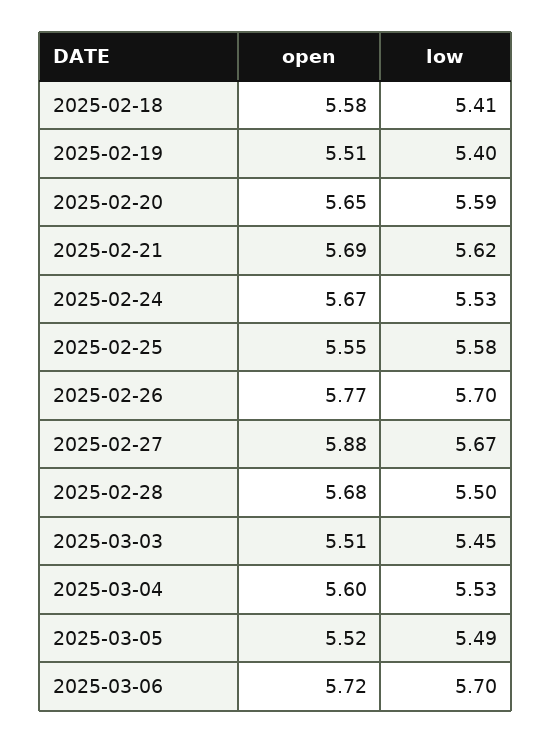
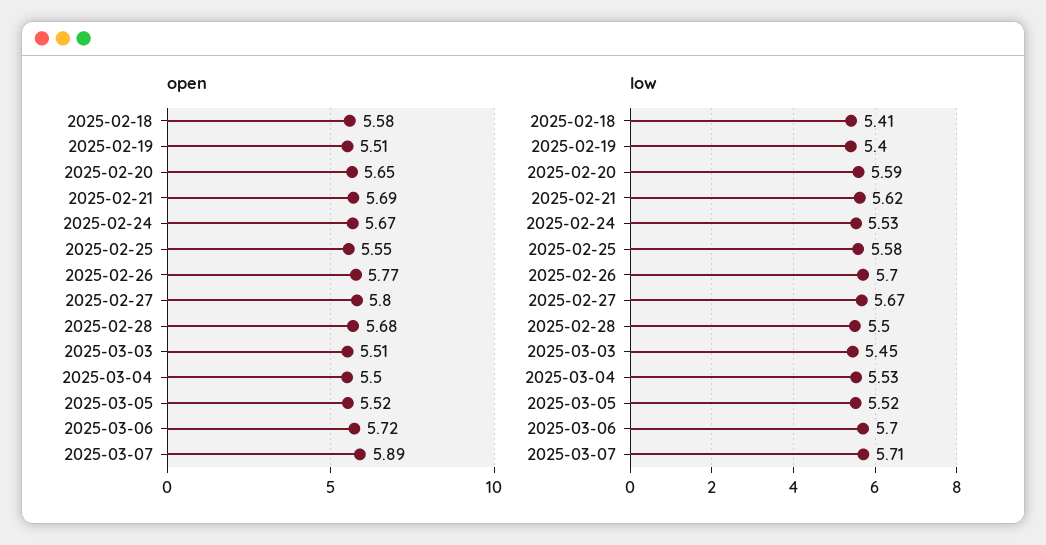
open, 2025-02-27: 5.88 -> 5.8
open, 2025-03-04: 5.6 -> 5.5
low, 2025-03-05: 5.49 -> 5.52
open, 2025-03-07: none -> 5.89
low, 2025-03-07: none -> 5.71

